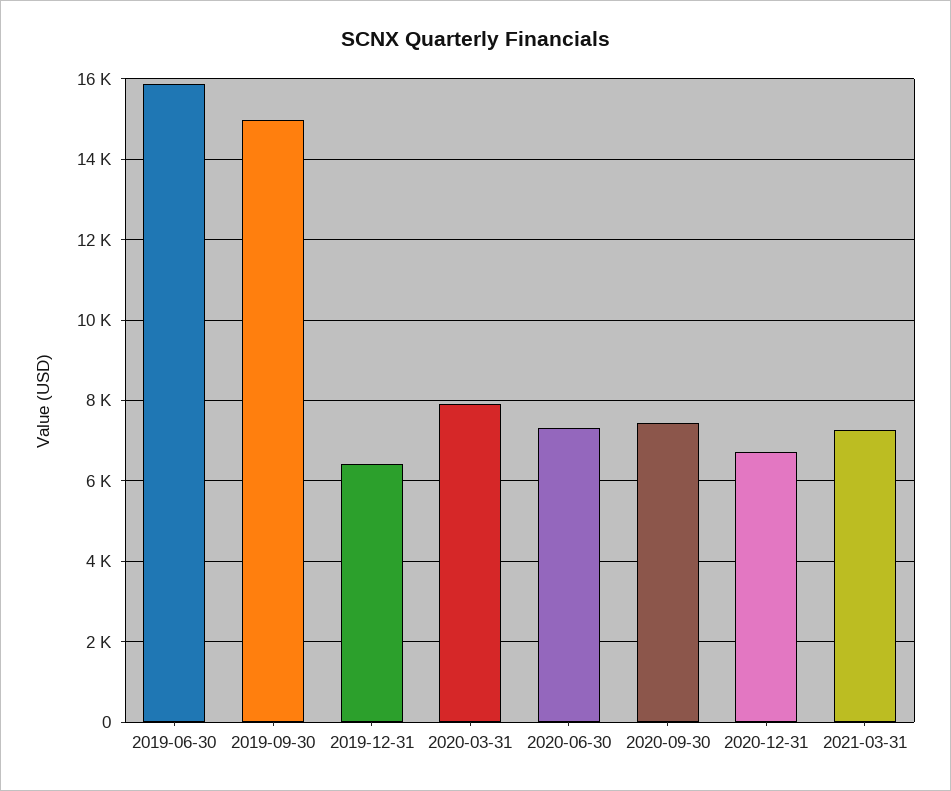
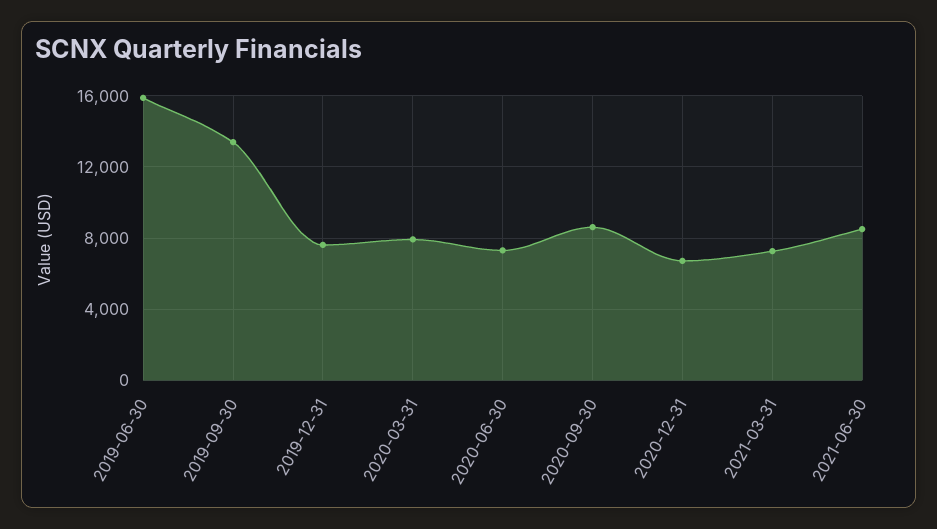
2019-09-30: 15000 -> 13500
2019-12-31: 6400 -> 7500
2020-09-30: 7400 -> 8500
2021-06-30: none -> 8500

